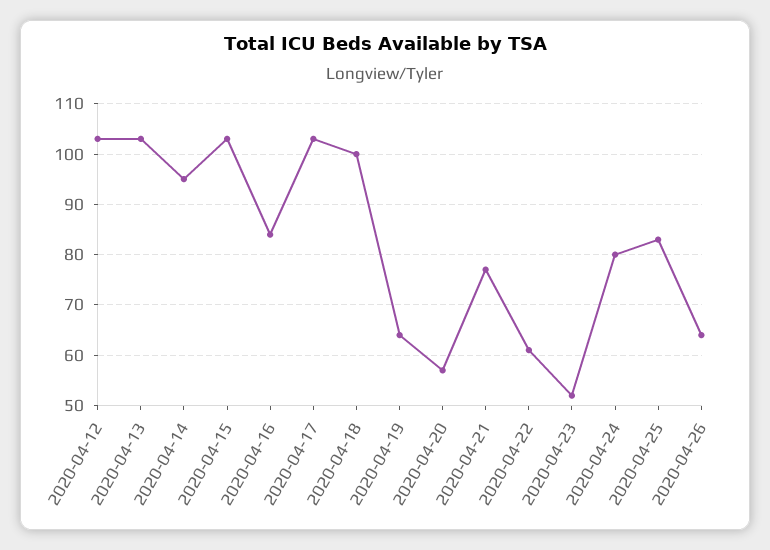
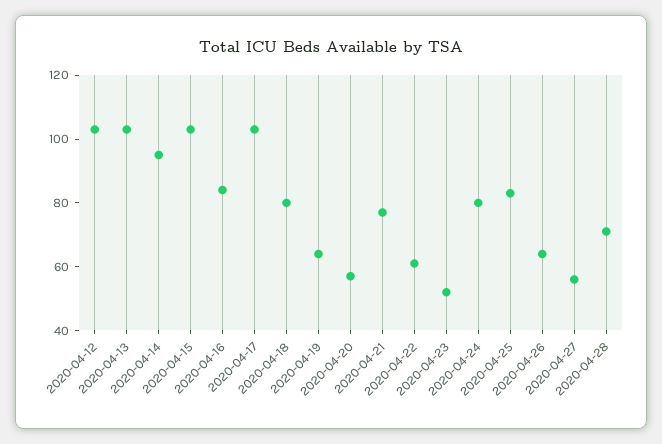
2020-04-18: 100 -> 80
2020-04-27: none -> 55
2020-04-28: none -> 70

